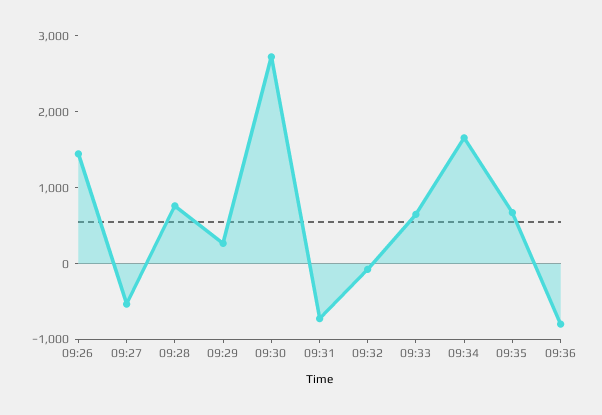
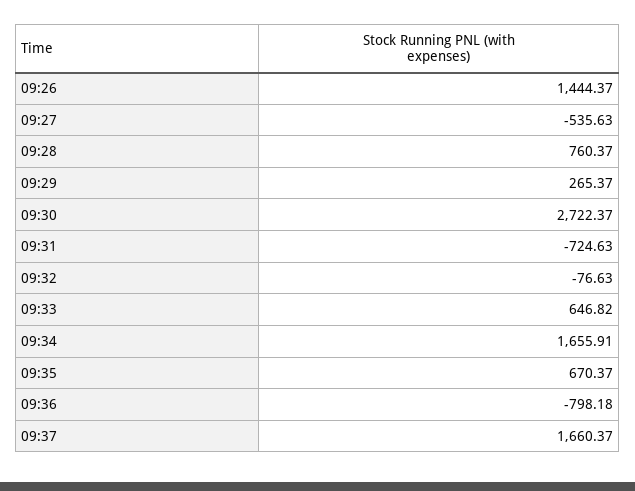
09:37: none -> 1660.37

